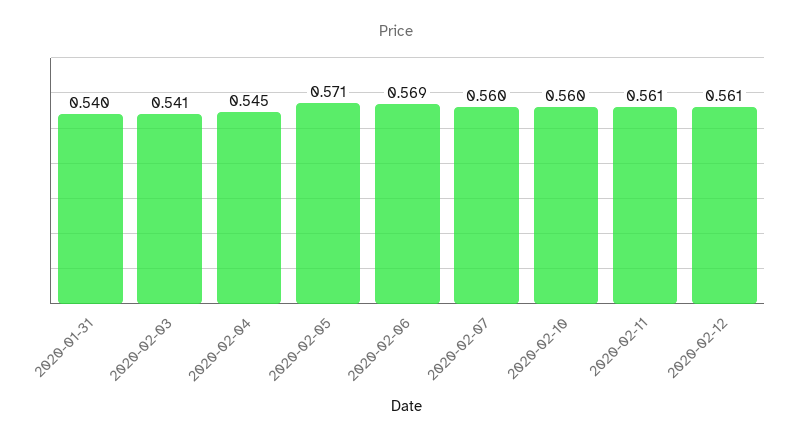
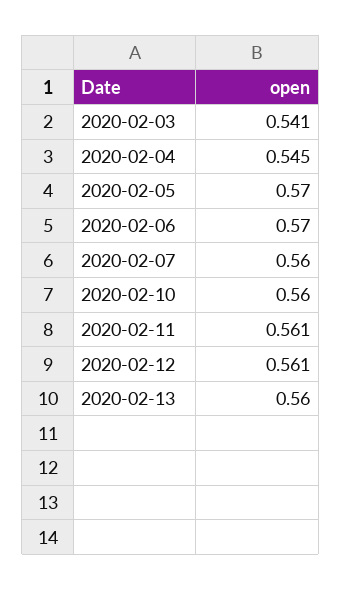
2020-01-31: 0.54 -> none
2020-02-05: 0.571 -> 0.57
2020-02-06: 0.569 -> 0.57
2020-02-13: none -> 0.56

